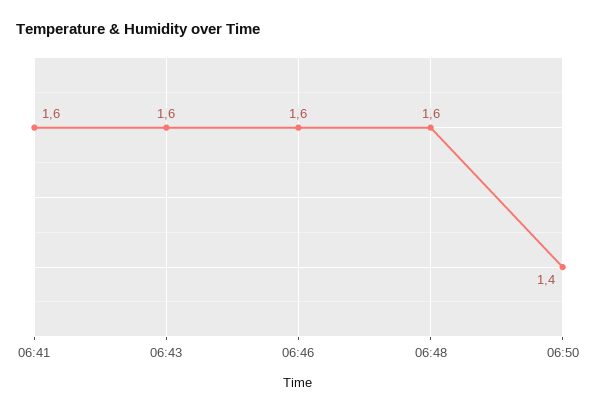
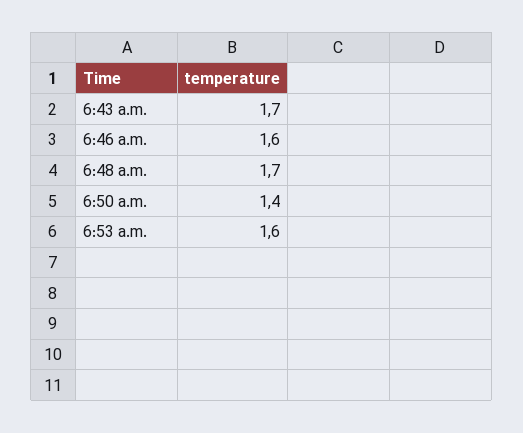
06:41: 1.6 -> none
06:43: 1.6 -> 1.7
06:48: 1.6 -> 1.7
6:53 a.m.: none -> 1.6

